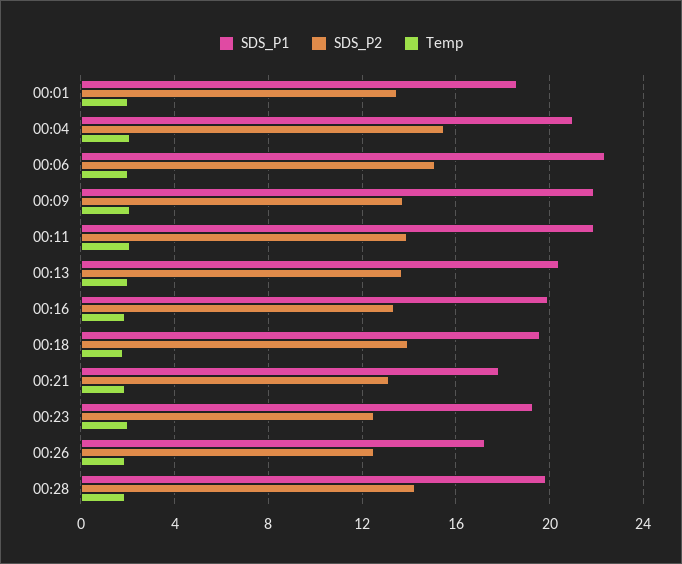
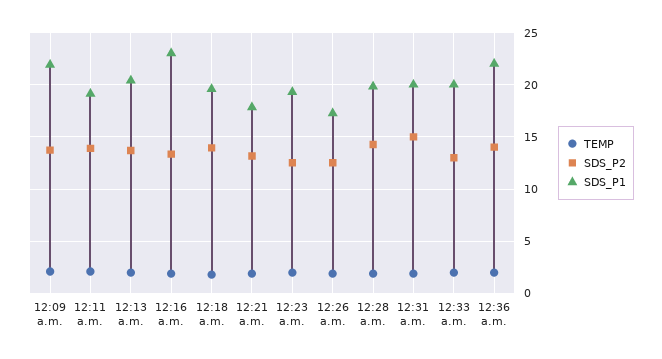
SDS_P1, 00:01: 18.5 -> none
SDS_P2, 00:01: 13.5 -> none
Temp, 00:01: 2 -> none
SDS_P1, 00:04: 21 -> none
SDS_P2, 00:04: 15.5 -> none
Temp, 00:04: 2 -> none
SDS_P1, 00:06: 22.5 -> none
SDS_P2, 00:06: 15 -> none
Temp, 00:06: 2 -> none
SDS_P1, 00:11: 22 -> 19
SDS_P1, 00:16: 20 -> 23
Temp, 12:31 a.m.: none -> 2
SDS_P2, 12:31 a.m.: none -> 15
SDS_P1, 12:31 a.m.: none -> 20
Temp, 12:33 a.m.: none -> 2
SDS_P2, 12:33 a.m.: none -> 13
SDS_P1, 12:33 a.m.: none -> 20
Temp, 12:36 a.m.: none -> 2
SDS_P2, 12:36 a.m.: none -> 14
SDS_P1, 12:36 a.m.: none -> 22

